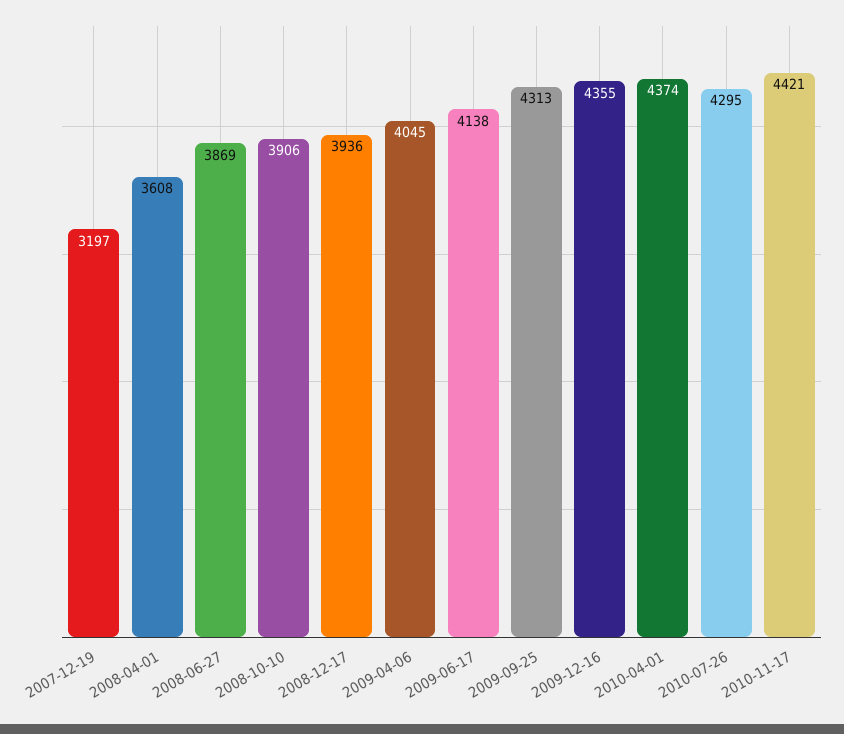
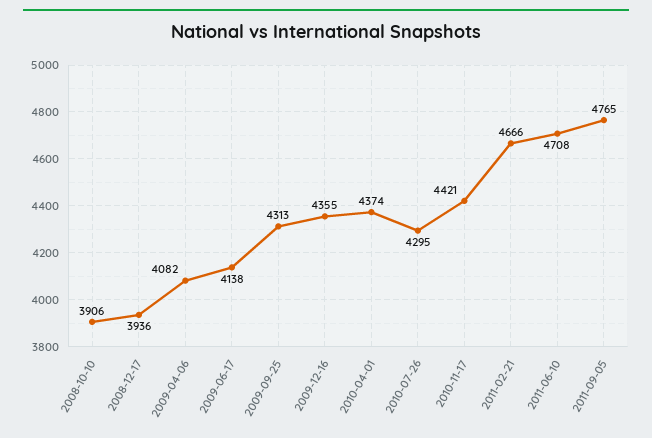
2007-12-19: 3197 -> none
2008-04-01: 3608 -> none
2008-06-27: 3869 -> none
2009-04-06: 4045 -> 4082
2011-02-21: none -> 4666
2011-06-10: none -> 4708
2011-09-05: none -> 4765

